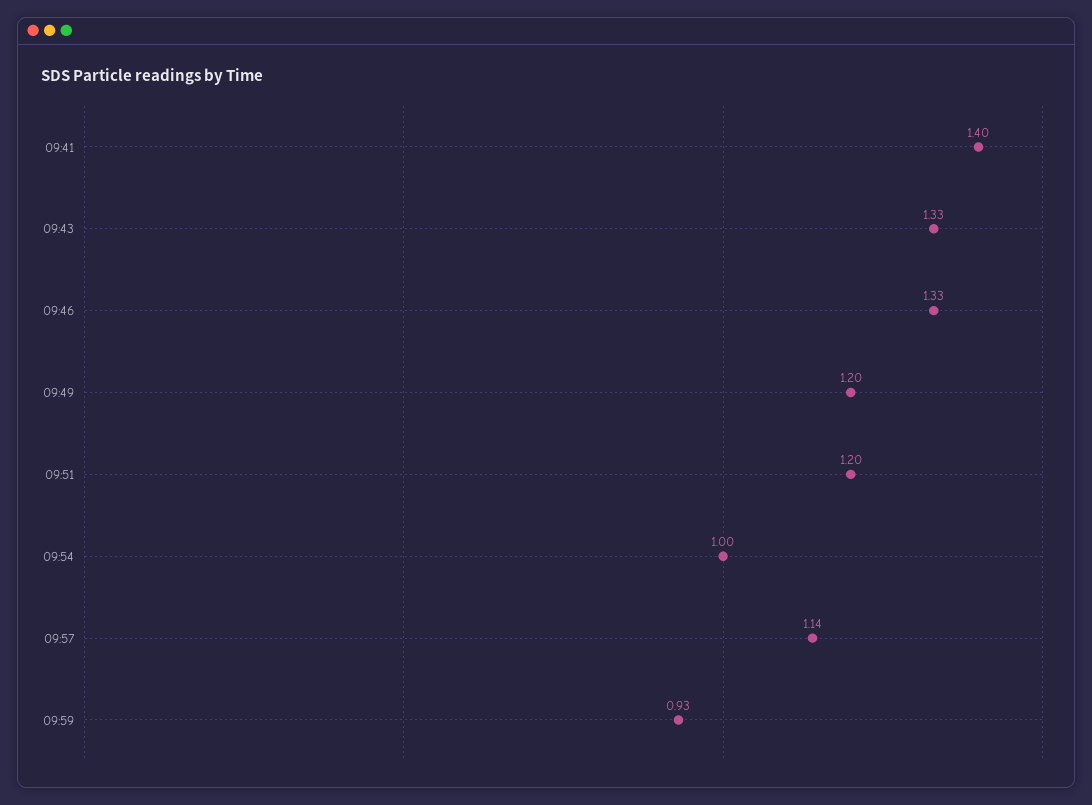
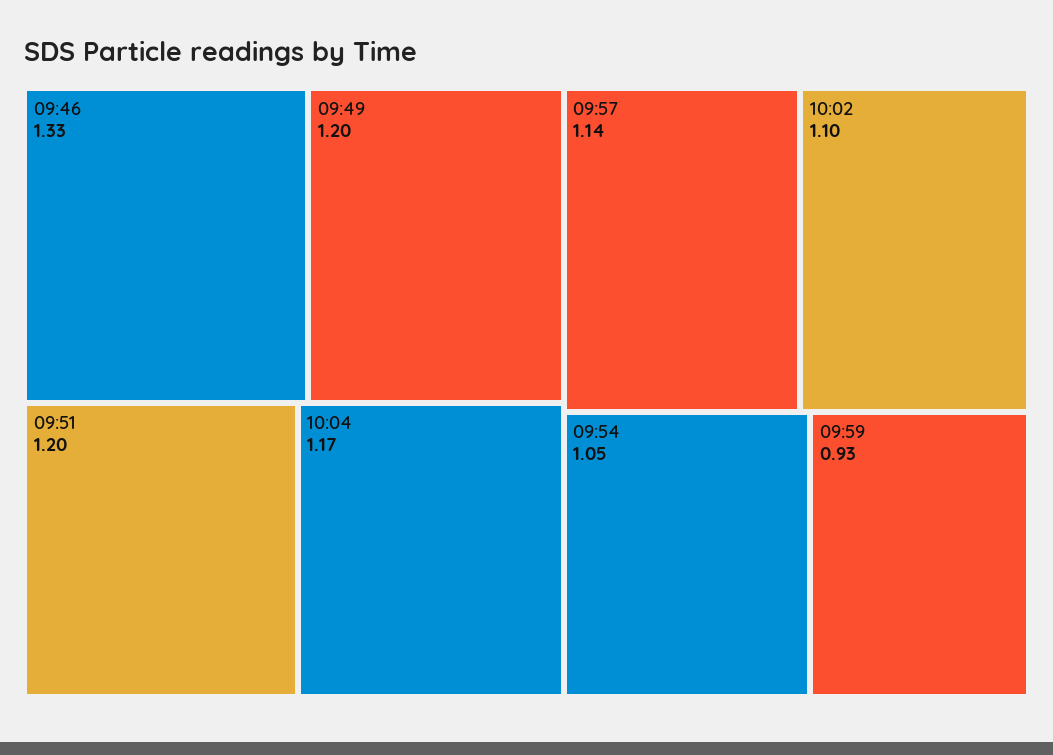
09:41: 1.4 -> none
09:43: 1.33 -> none
09:54: 1 -> 1.05
10:04: none -> 1.17
10:02: none -> 1.1

